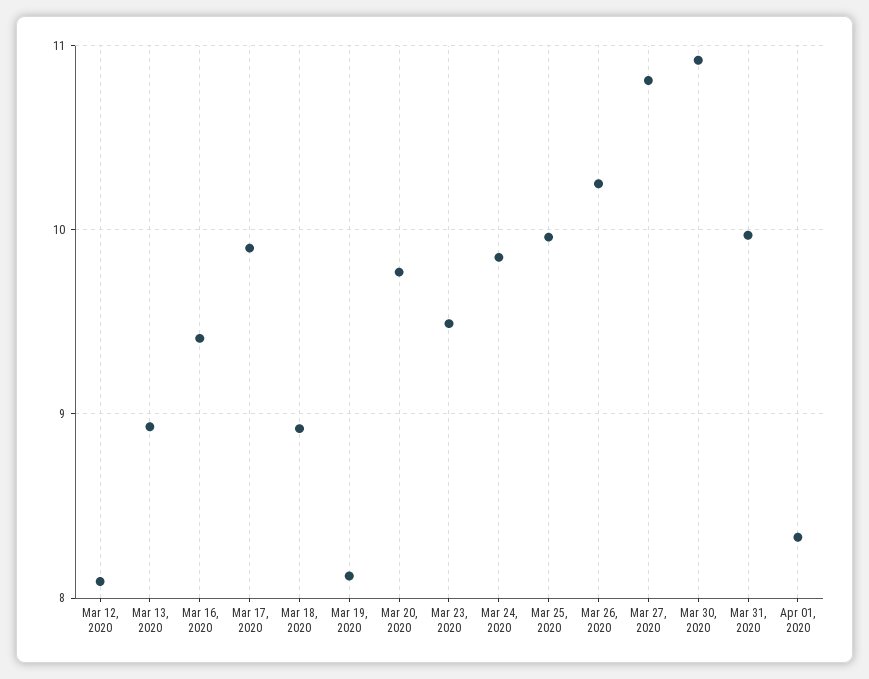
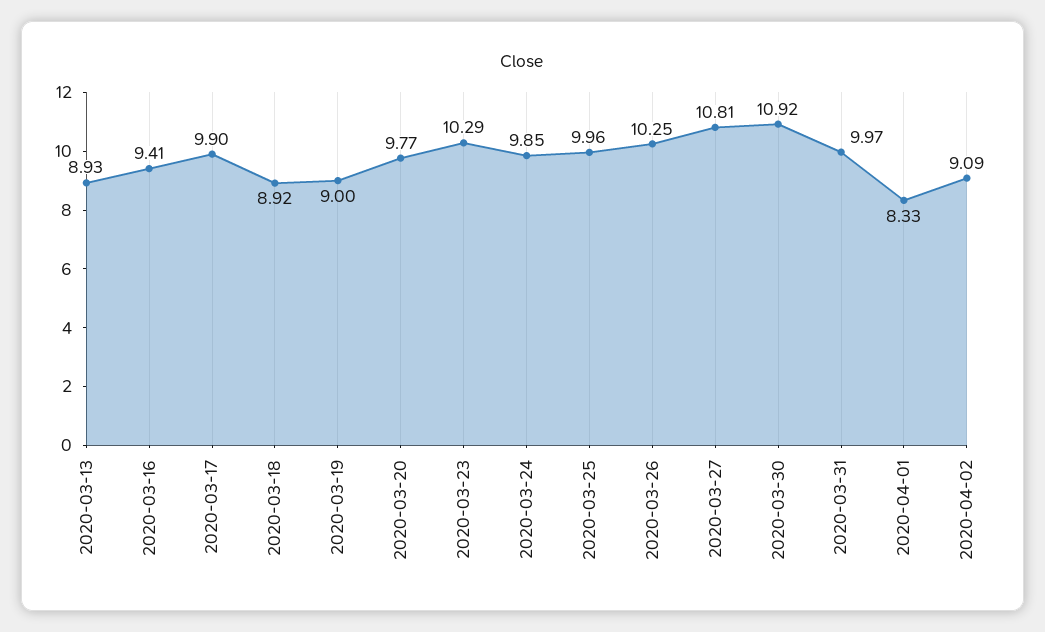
Mar 12, 2020: 8.1 -> none
Mar 19, 2020: 8.1 -> 9
Mar 23, 2020: 9.5 -> 10.29
2020-04-02: none -> 9.09

